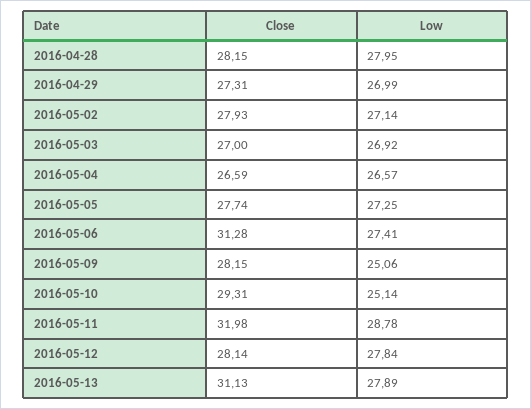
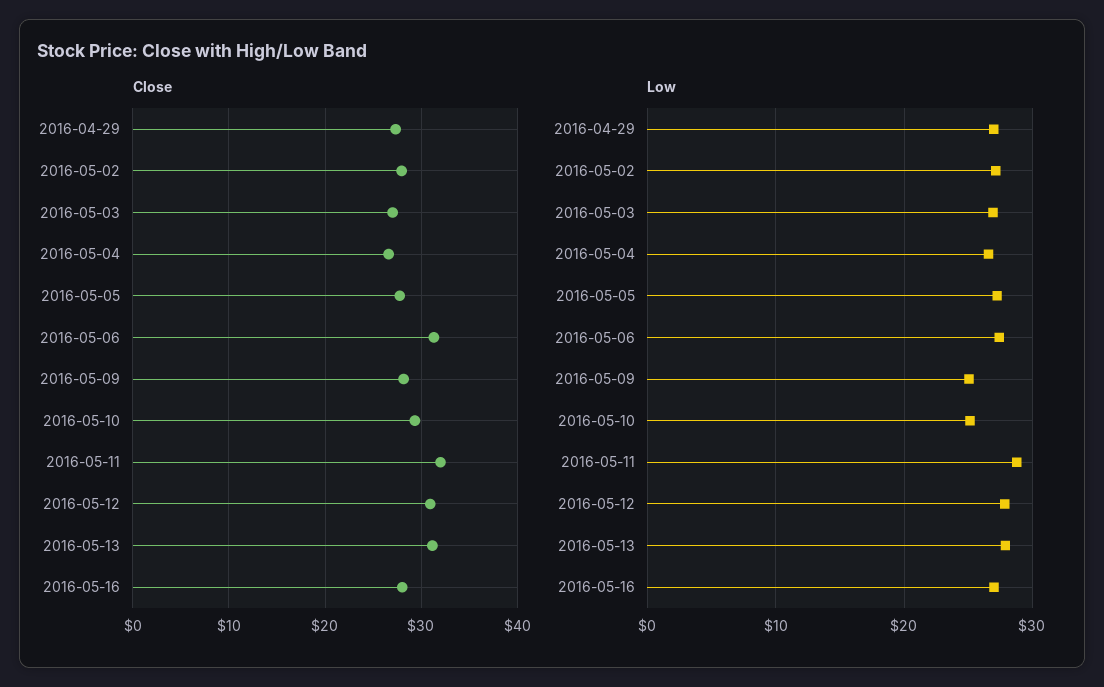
Close, 2016-04-28: 28.15 -> none
Low, 2016-04-28: 27.95 -> none
Close, 2016-05-12: 28.14 -> 31
Close, 2016-05-16: none -> 28
Low, 2016-05-16: none -> 27

